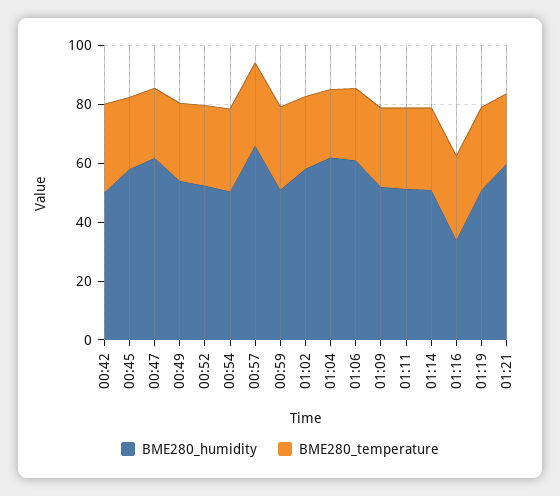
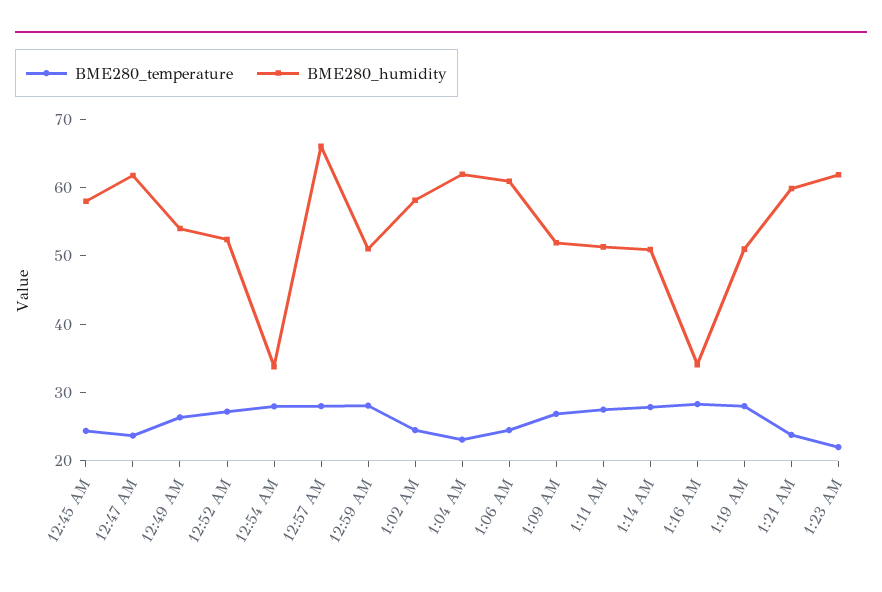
BME280_humidity, 00:42: 50 -> none
BME280_temperature, 00:42: 30 -> none
BME280_humidity, 00:54: 50 -> 34
BME280_temperature, 1:23 AM: none -> 22
BME280_humidity, 1:23 AM: none -> 62

